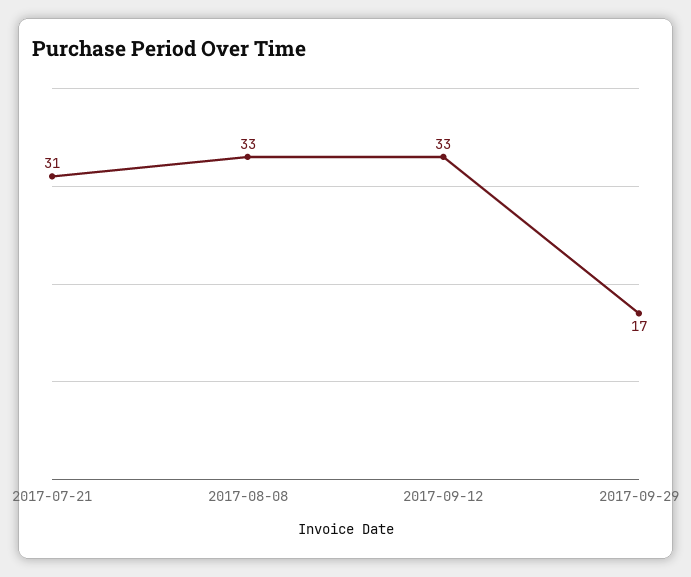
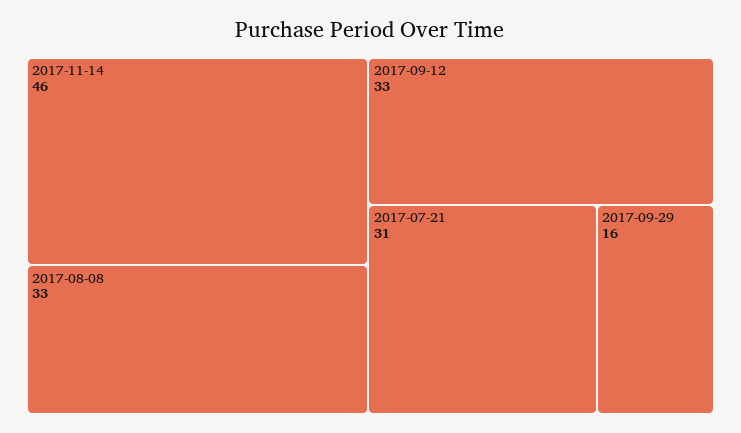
2017-09-29: 17 -> 16
2017-11-14: none -> 46

